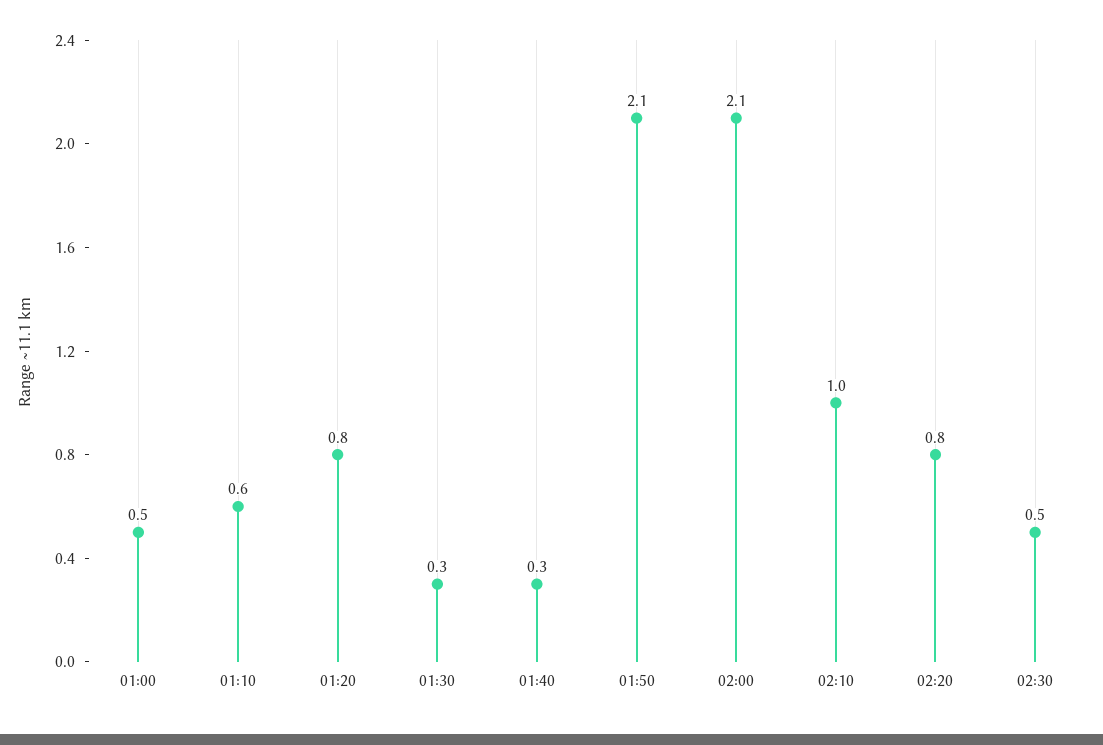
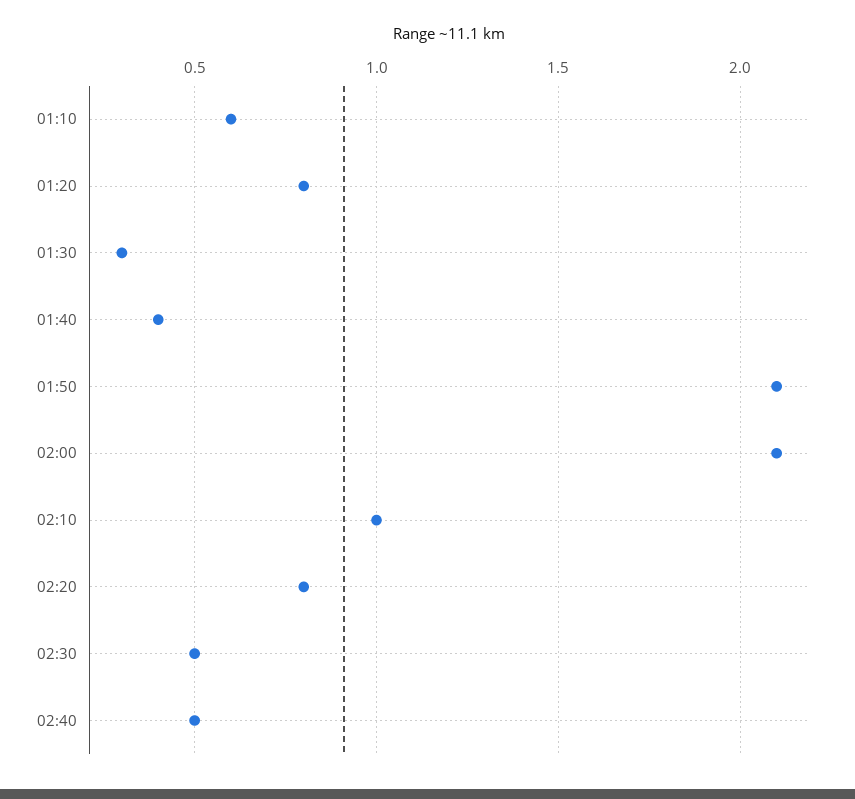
01:00: 0.5 -> none
01:40: 0.3 -> 0.4
02:40: none -> 0.5

